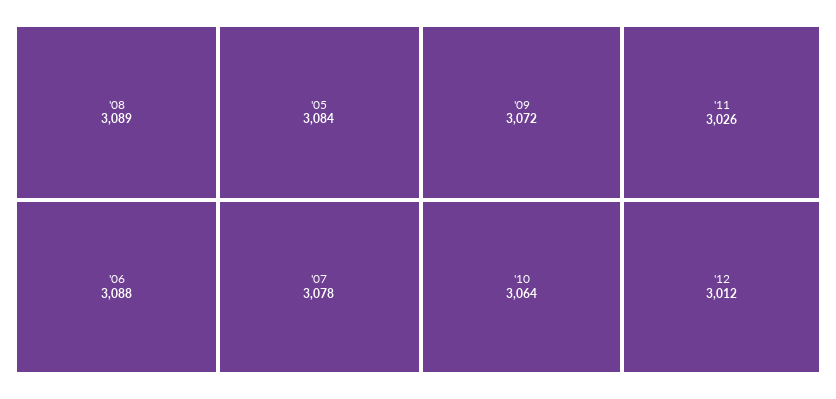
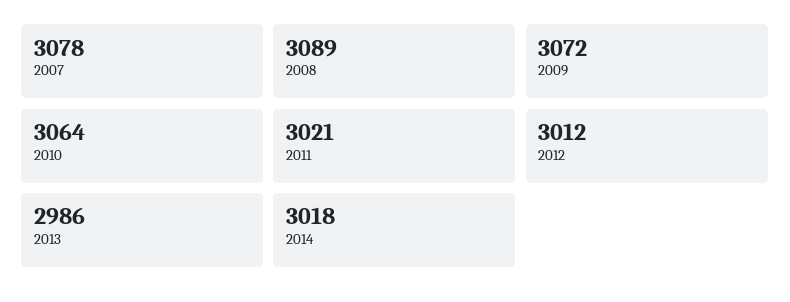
'06: 3088 -> none
'05: 3084 -> none
'11: 3026 -> 3021
2013: none -> 2986
2014: none -> 3018

